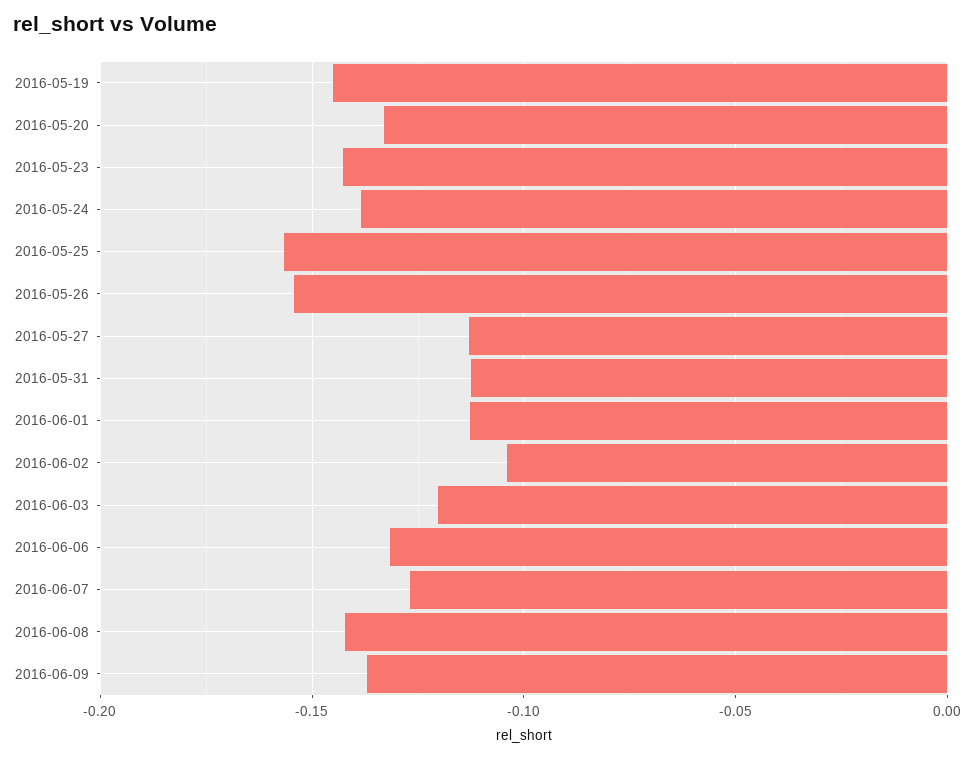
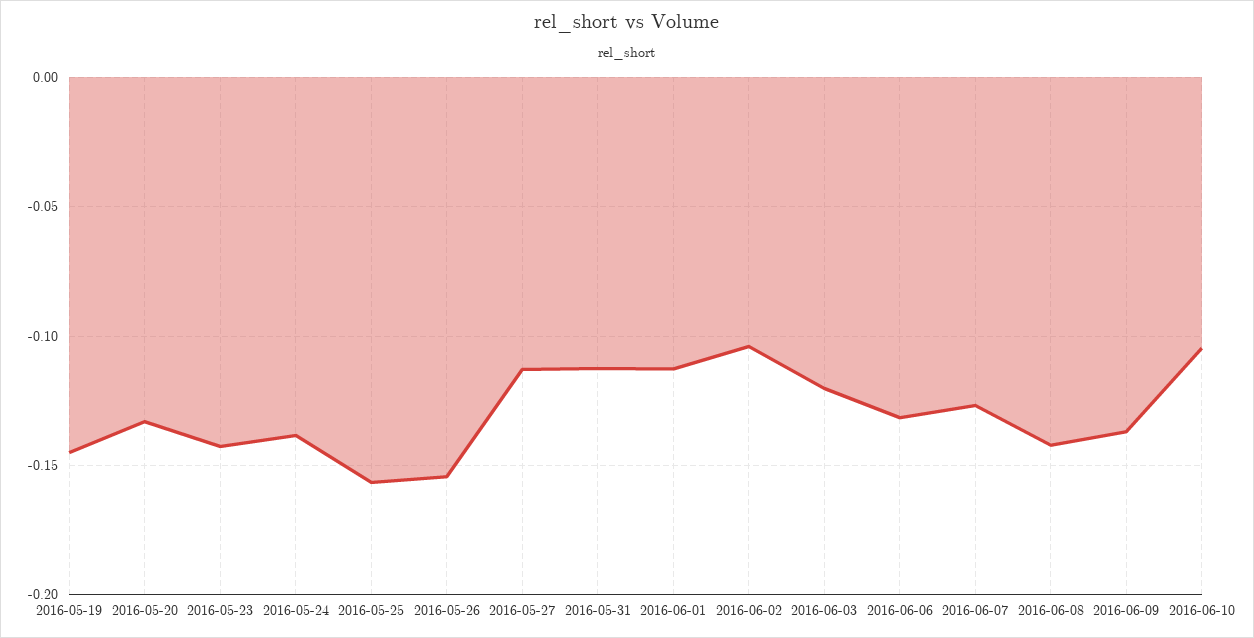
2016-06-10: none -> -0.105

